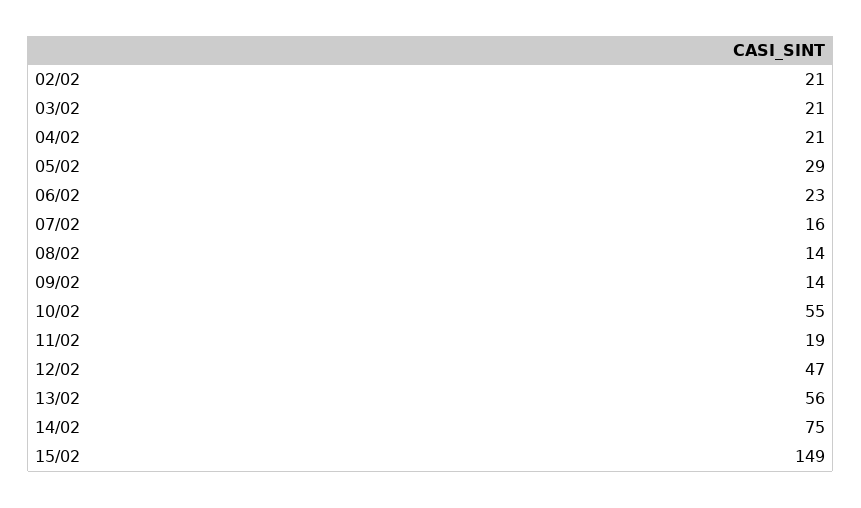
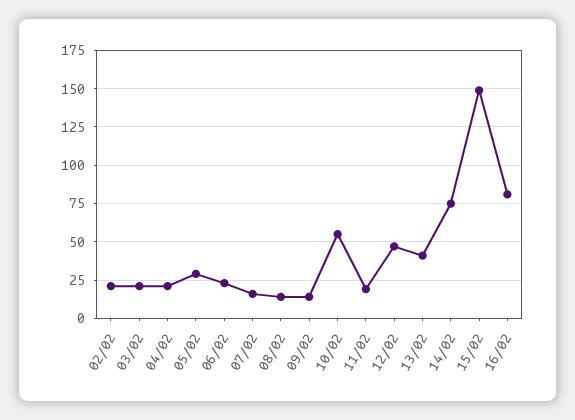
13/02: 56 -> 40
16/02: none -> 80

